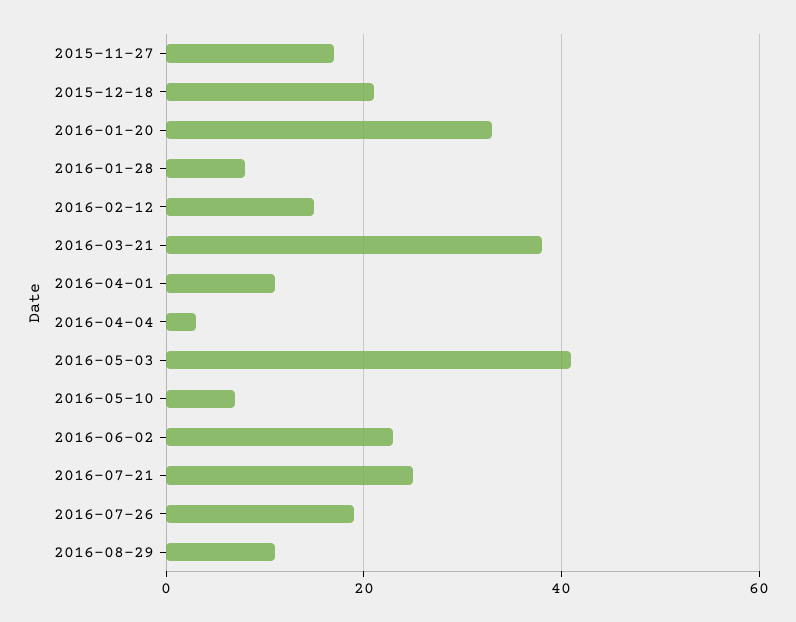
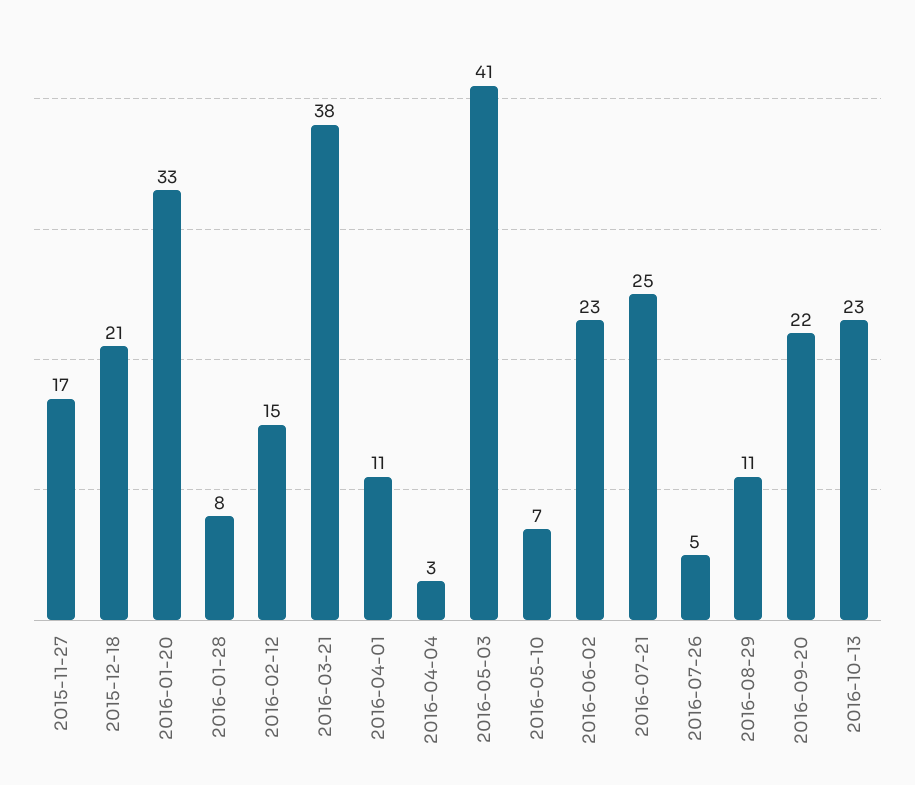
2016-07-26: 20 -> 5
2016-09-20: none -> 22
2016-10-13: none -> 23

